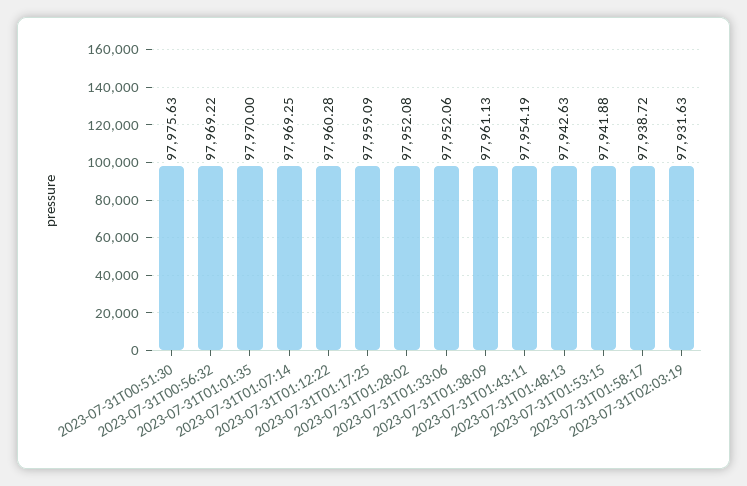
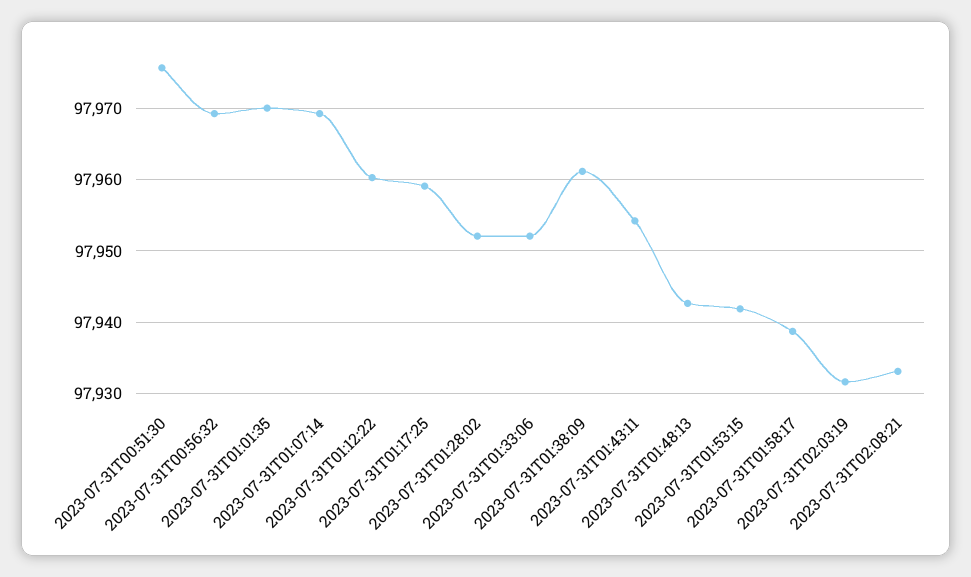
2023-07-31T02:08:21: none -> 97933

